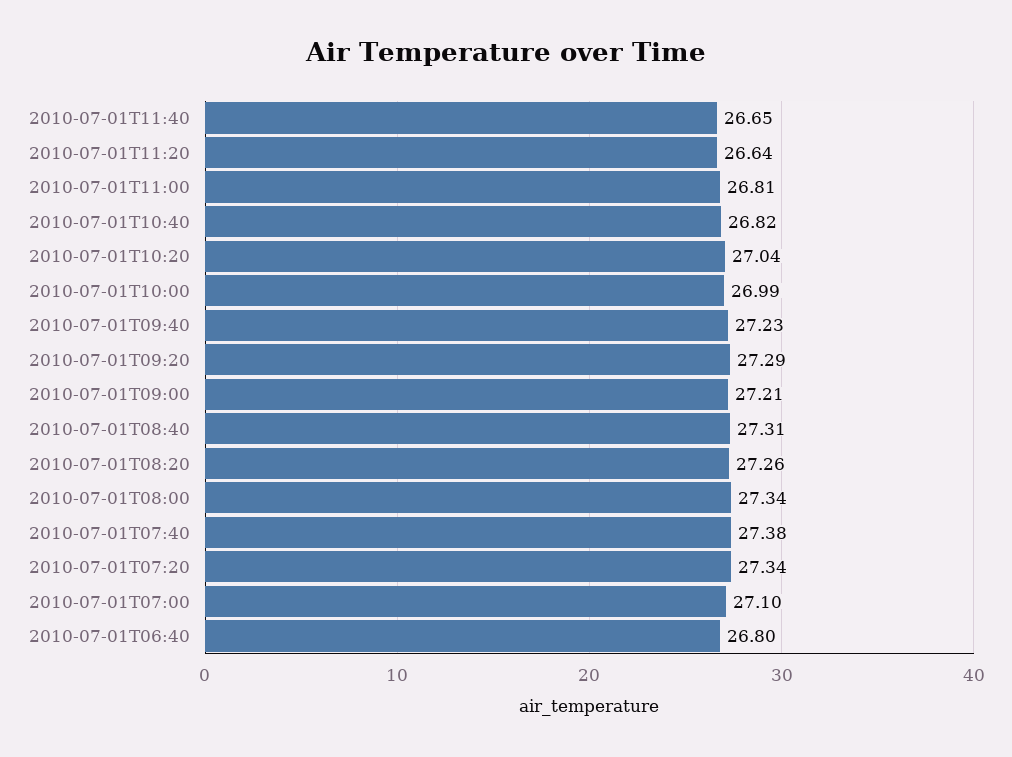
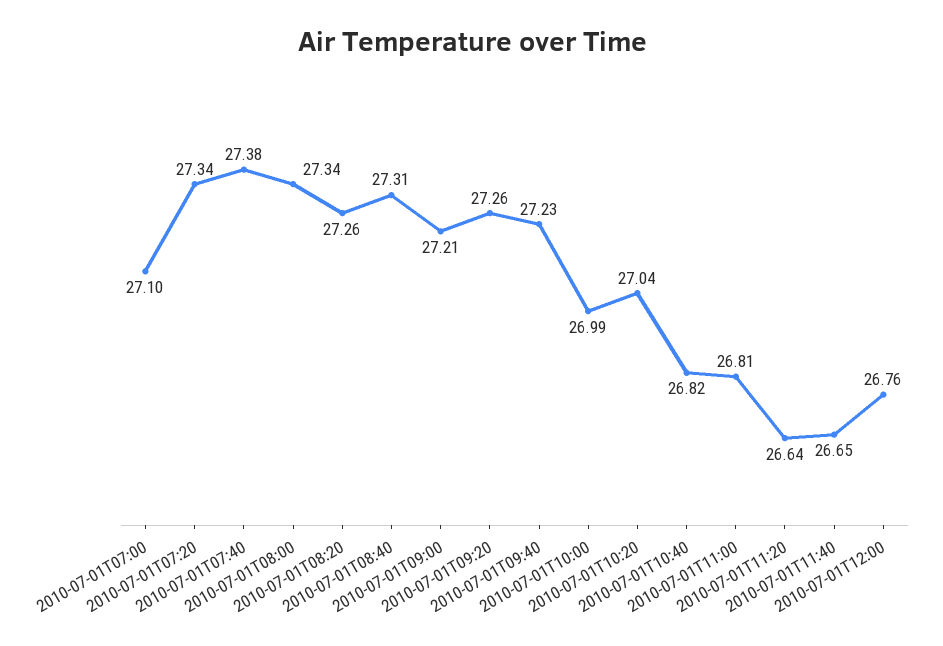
2010-07-01T09:20: 27.29 -> 27.26
2010-07-01T06:40: 26.8 -> none
2010-07-01T12:00: none -> 26.76

